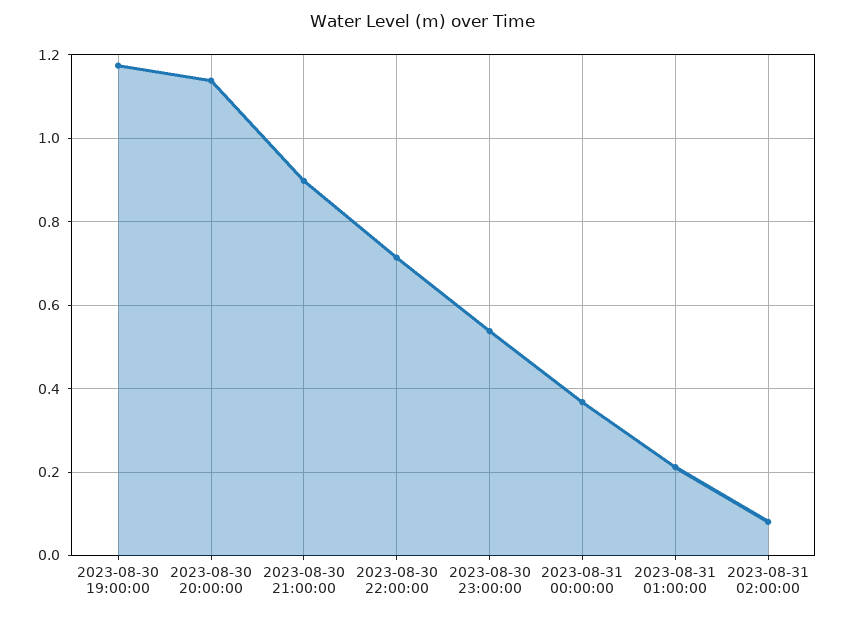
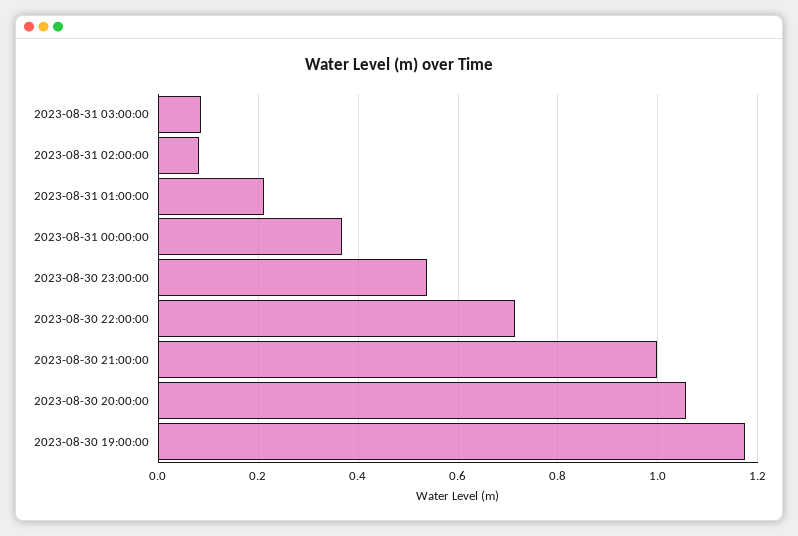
2023-08-30 20:00:00: 1.14 -> 1.06
2023-08-30 21:00:00: 0.9 -> 1
2023-08-31 03:00:00: none -> 0.08

